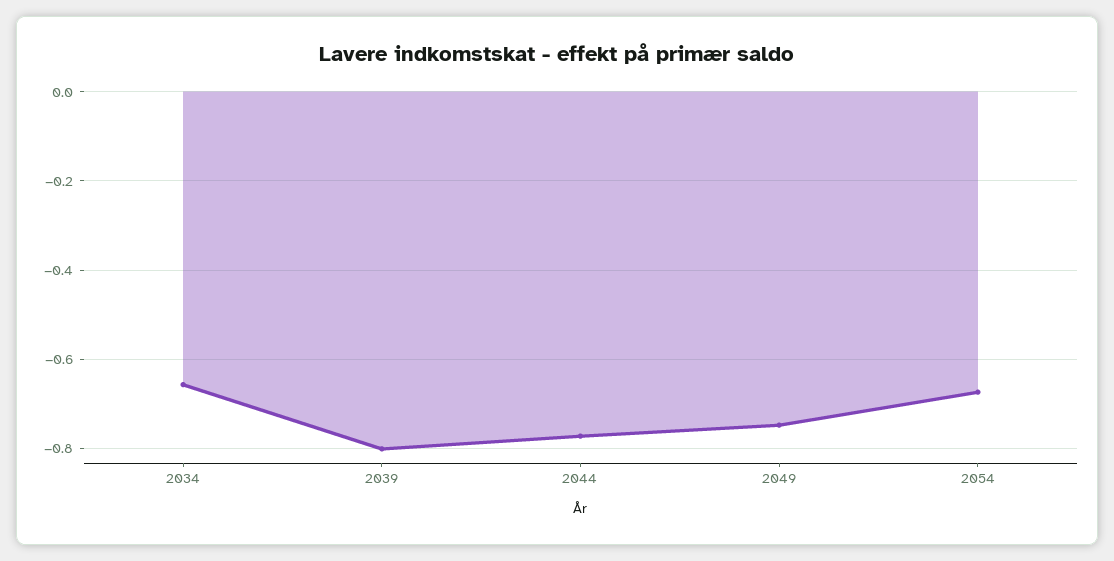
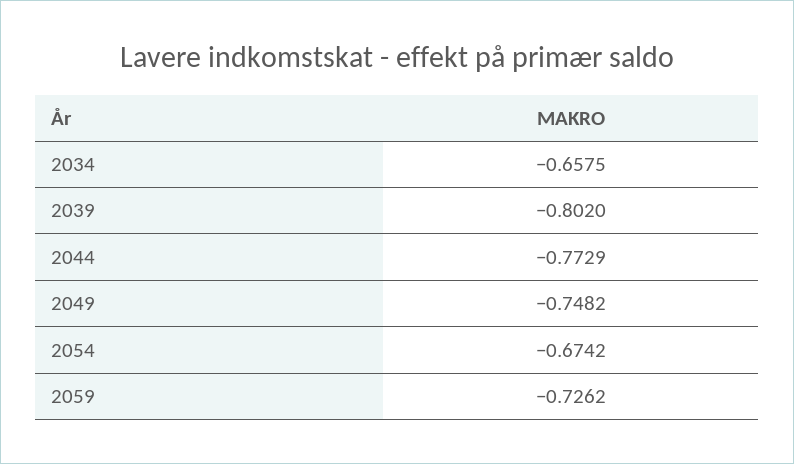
2059: none -> -0.7262

